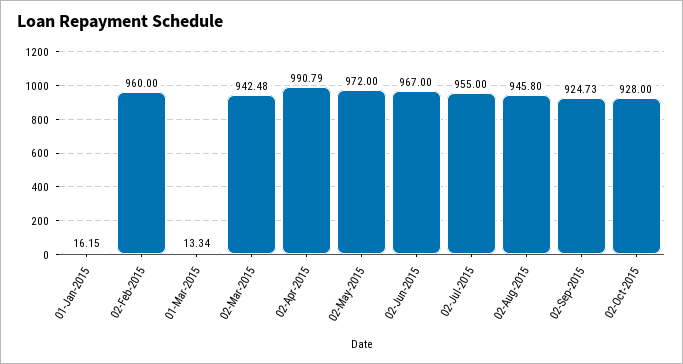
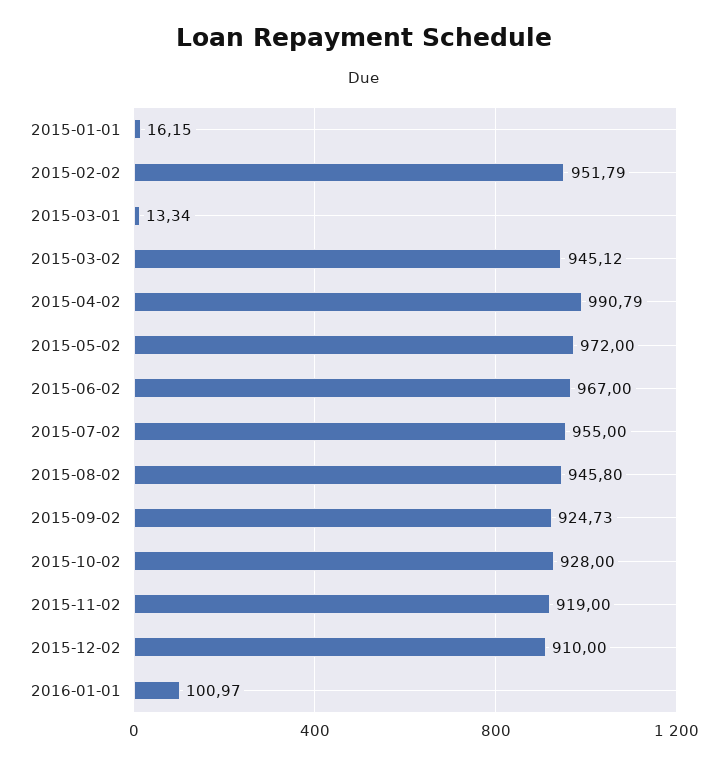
02-Feb-2015: 960 -> 951.79
02-Mar-2015: 942.48 -> 945.12
2015-11-02: none -> 919
2015-12-02: none -> 910
2016-01-01: none -> 100.97

